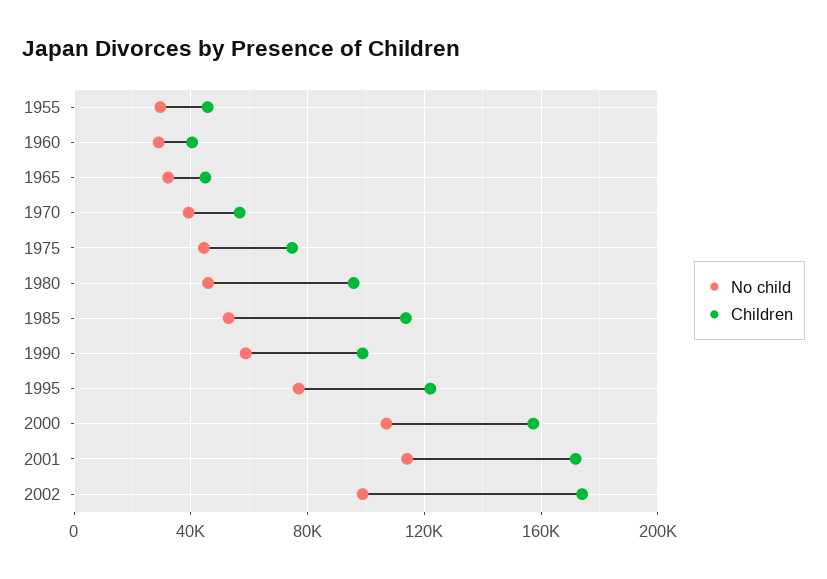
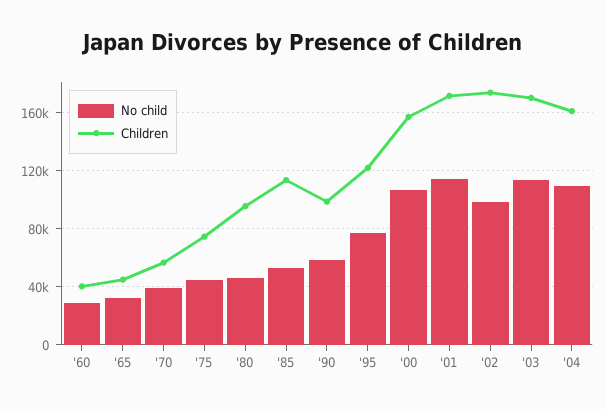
No child, 1955: 30000 -> none
Children, 1955: 45000 -> none
No child, '03: none -> 115000
Children, '03: none -> 170000
No child, '04: none -> 110000
Children, '04: none -> 160000

